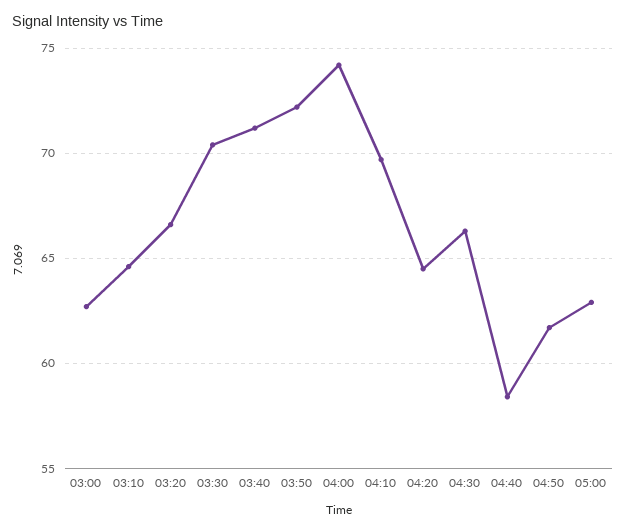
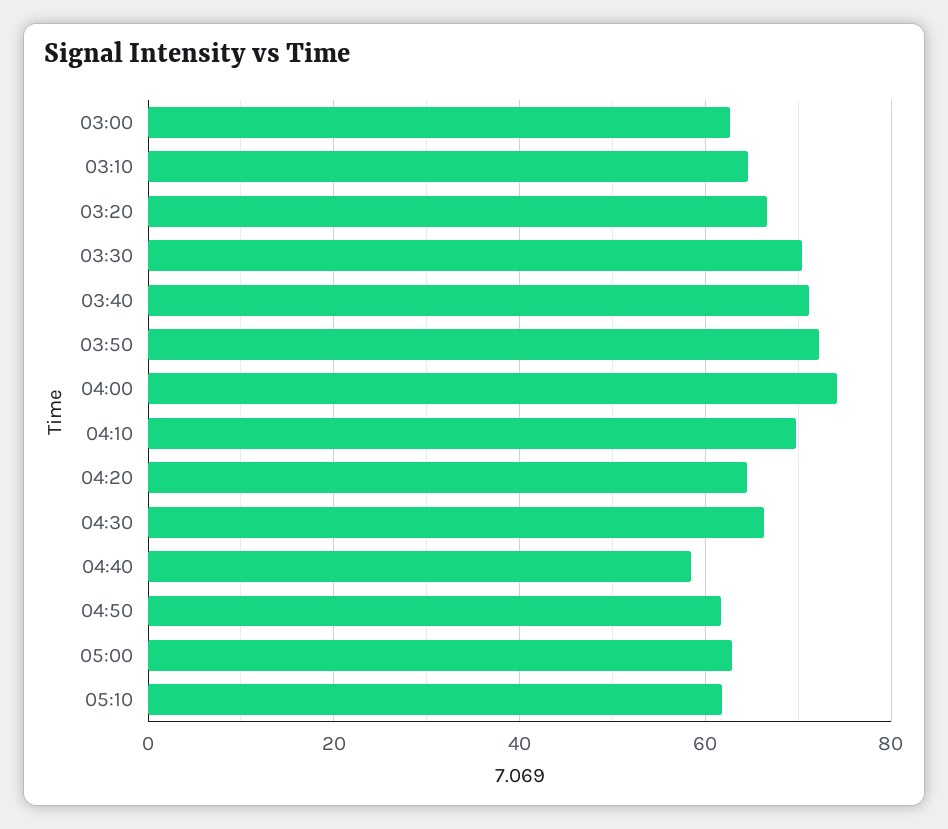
05:10: none -> 62

